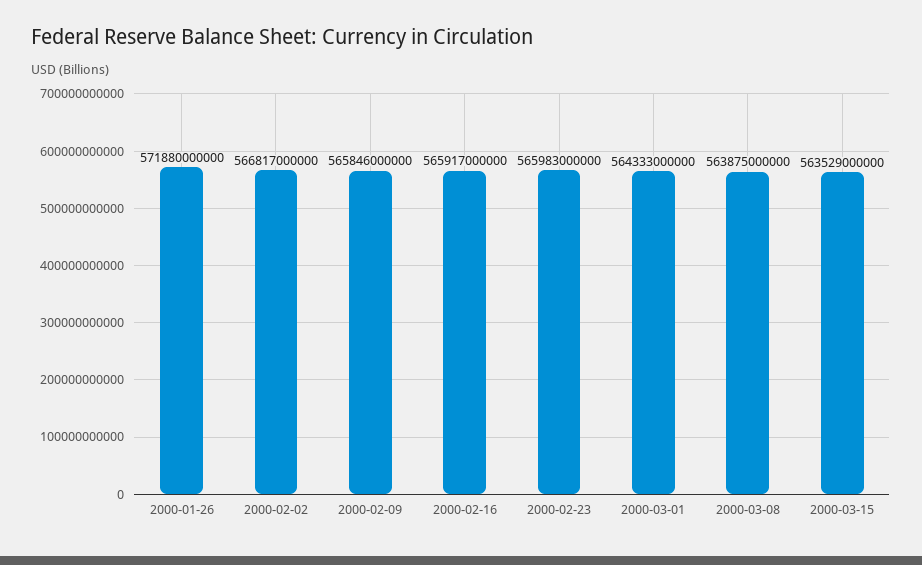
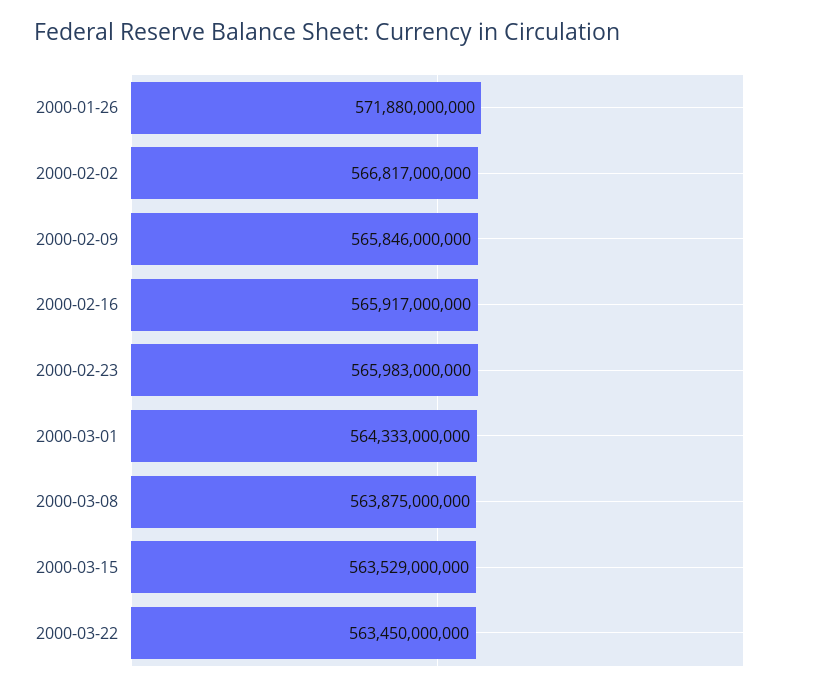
2000-03-22: none -> 563450000000

